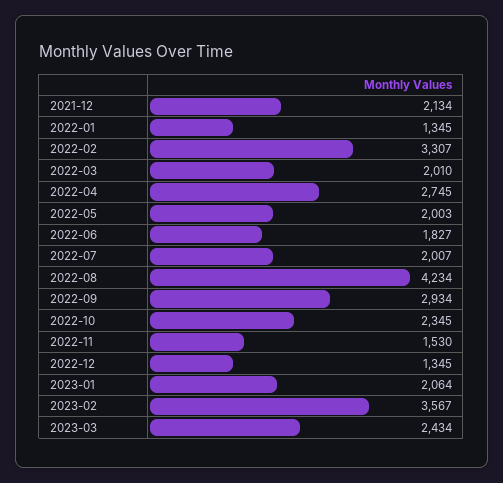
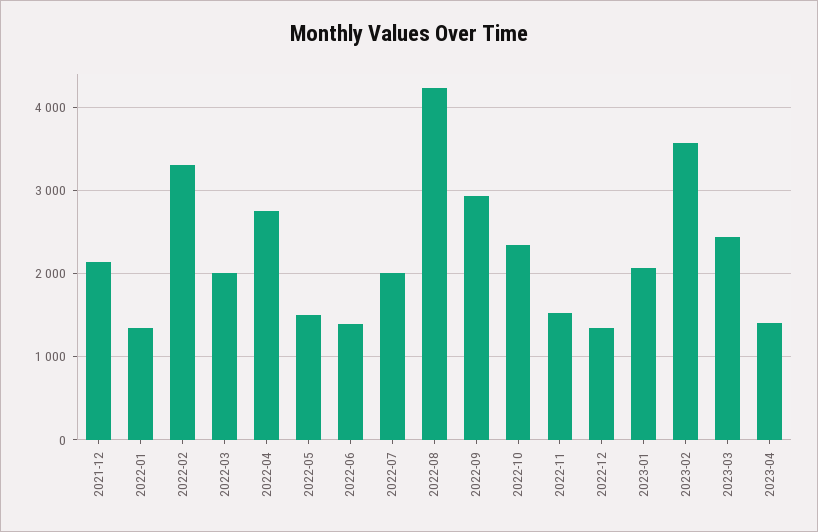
2022-05: 2003 -> 1500
2022-06: 1827 -> 1400
2023-04: none -> 1400

